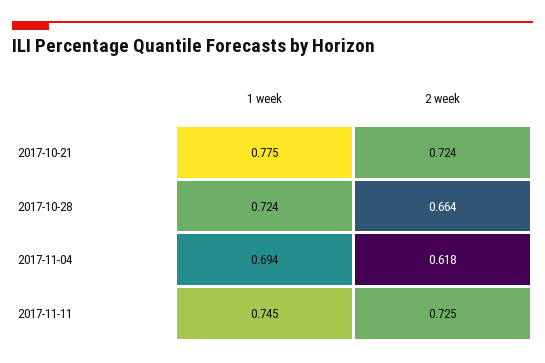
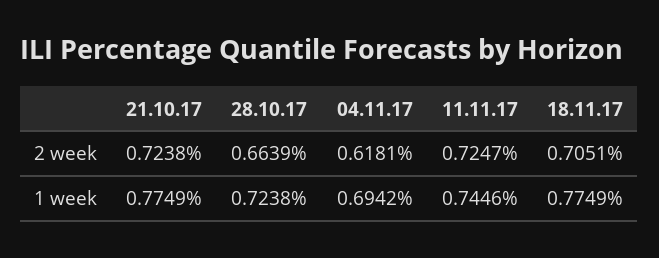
2 week, 18.11.17: none -> 0.7051
1 week, 18.11.17: none -> 0.7749

